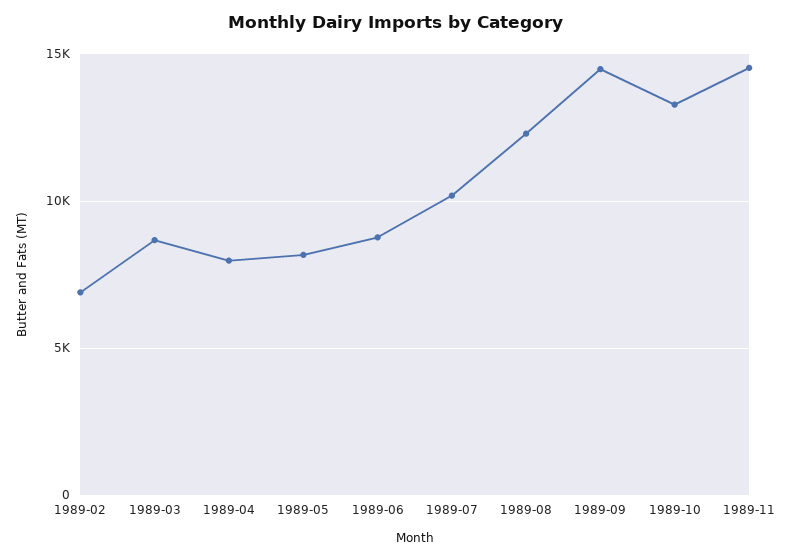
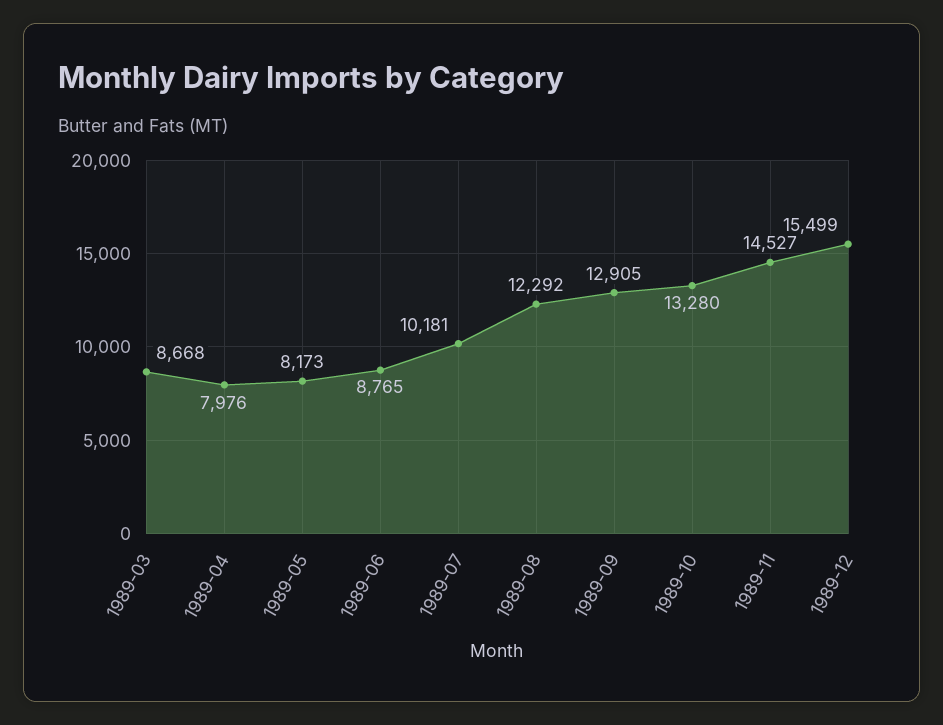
1989-02: 7000 -> none
1989-09: 14500 -> 12905
1989-12: none -> 15499

